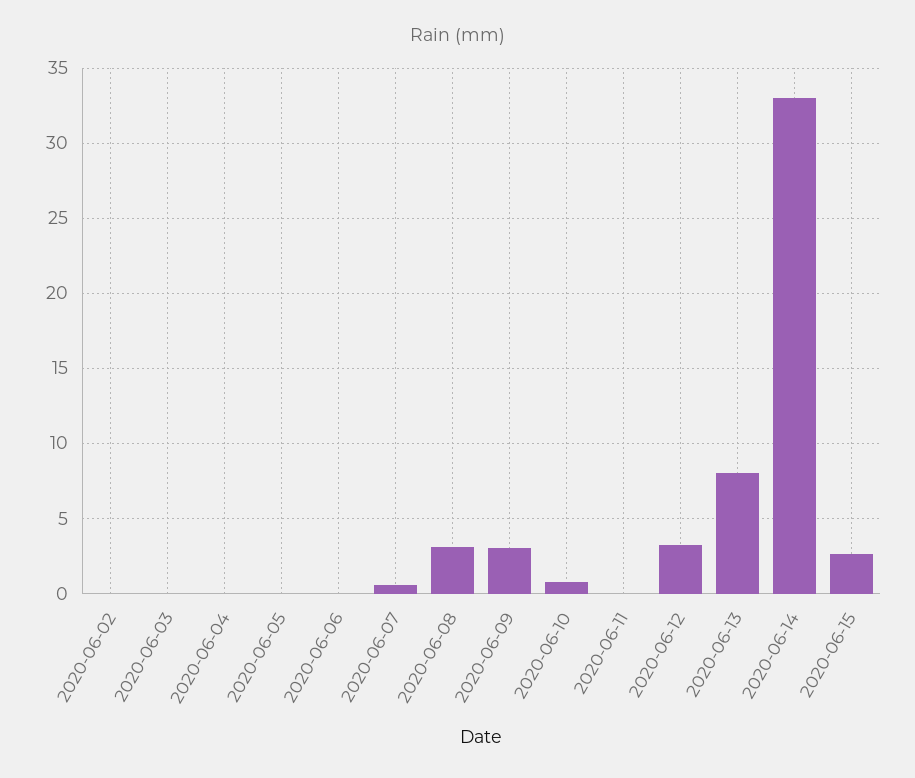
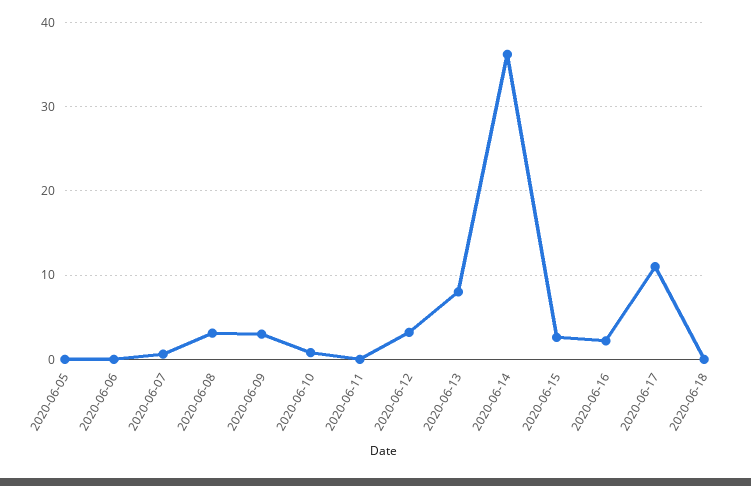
2020-06-02: 0 -> none
2020-06-03: 0 -> none
2020-06-04: 0 -> none
2020-06-14: 33 -> 36
2020-06-16: none -> 2
2020-06-17: none -> 11
2020-06-18: none -> 0

